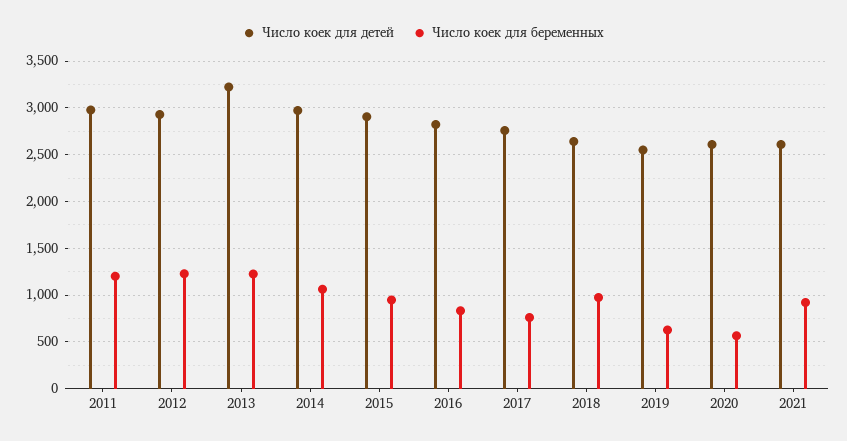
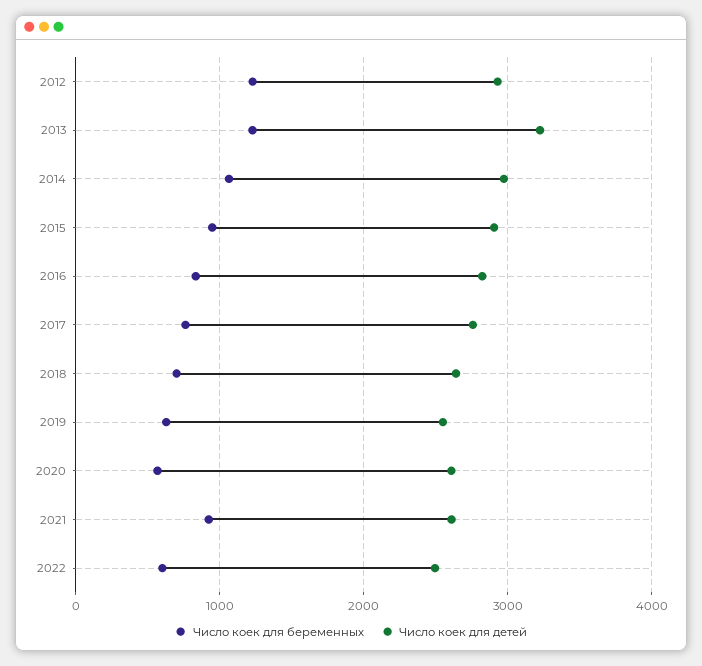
Число коек для детей, 2011: 3000 -> none
Число коек для беременных, 2011: 1200 -> none
Число коек для беременных, 2018: 1000 -> 700
Число коек для беременных, 2022: none -> 600
Число коек для детей, 2022: none -> 2500

